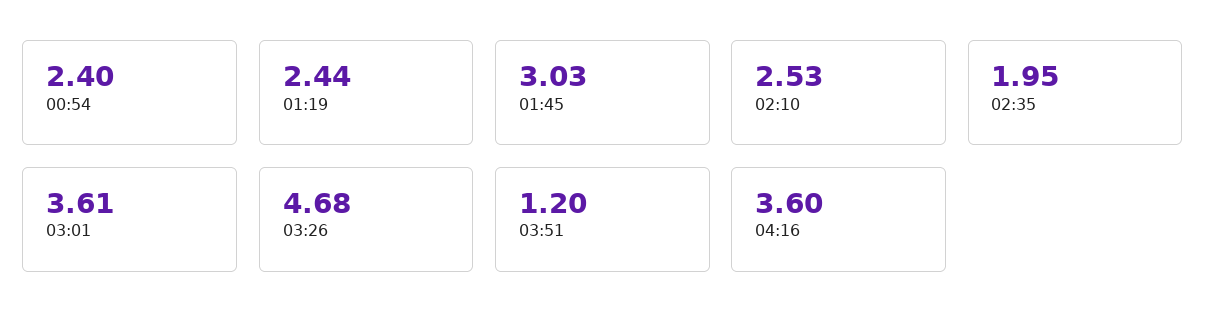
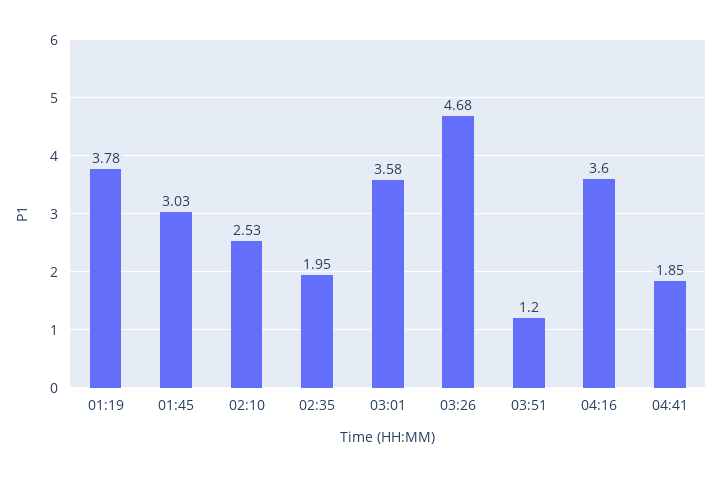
00:54: 2.4 -> none
01:19: 2.44 -> 3.78
03:01: 3.61 -> 3.58
04:41: none -> 1.85

